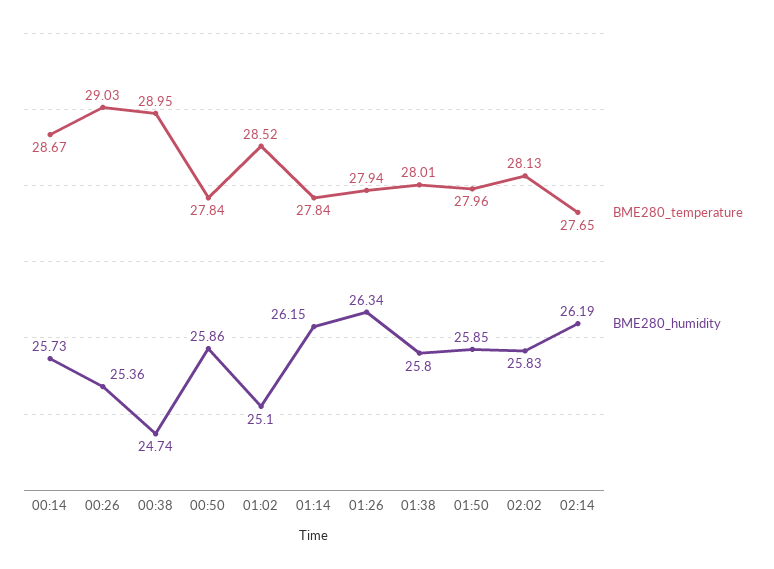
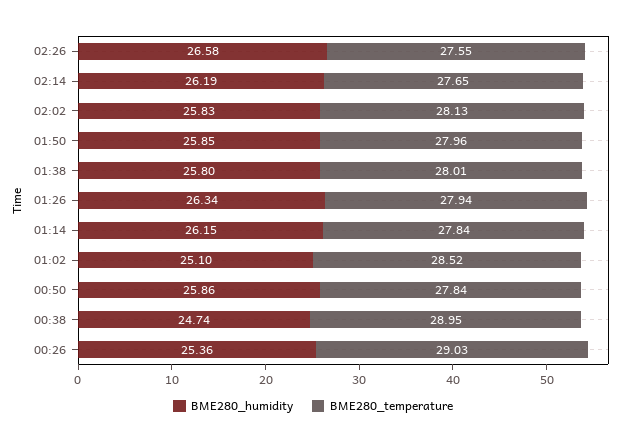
BME280_temperature, 00:14: 28.67 -> none
BME280_humidity, 00:14: 25.73 -> none
BME280_humidity, 02:26: none -> 26.58
BME280_temperature, 02:26: none -> 27.55

